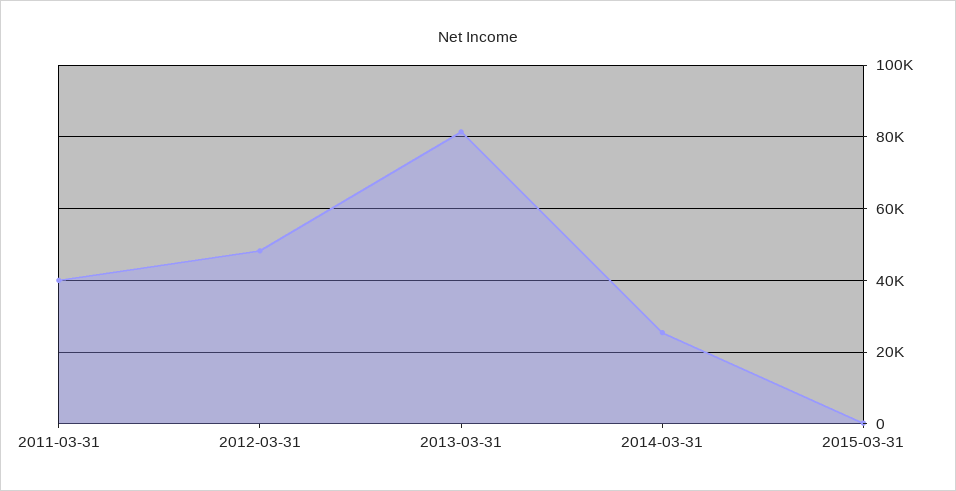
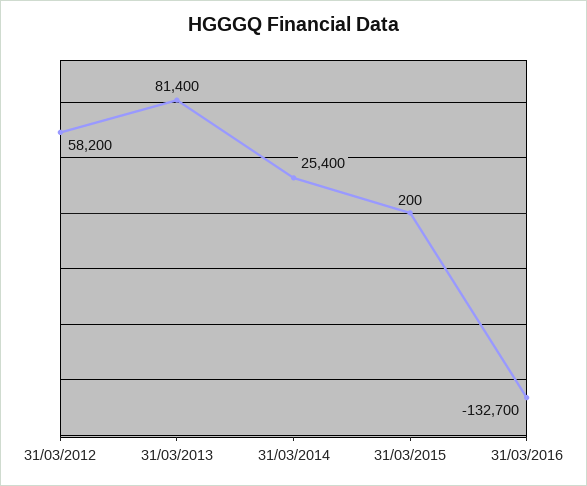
2011-03-31: 40000 -> none
2012-03-31: 48000 -> 58200
31/03/2016: none -> -132700

